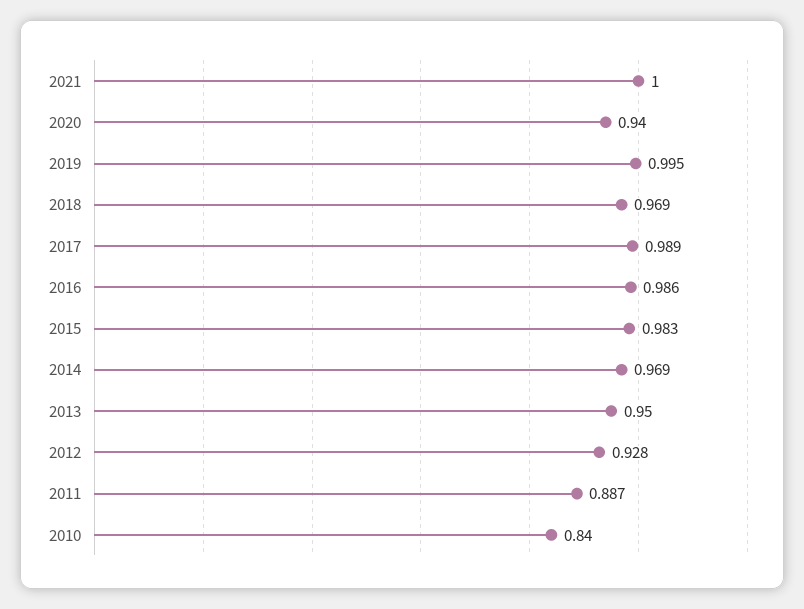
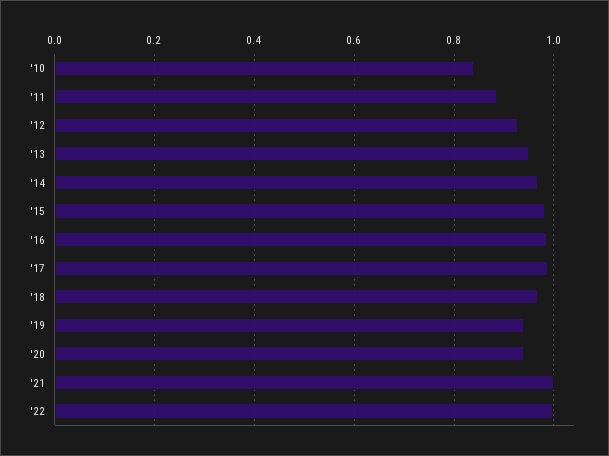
2019: 0.995 -> 0.94
'22: none -> 1

